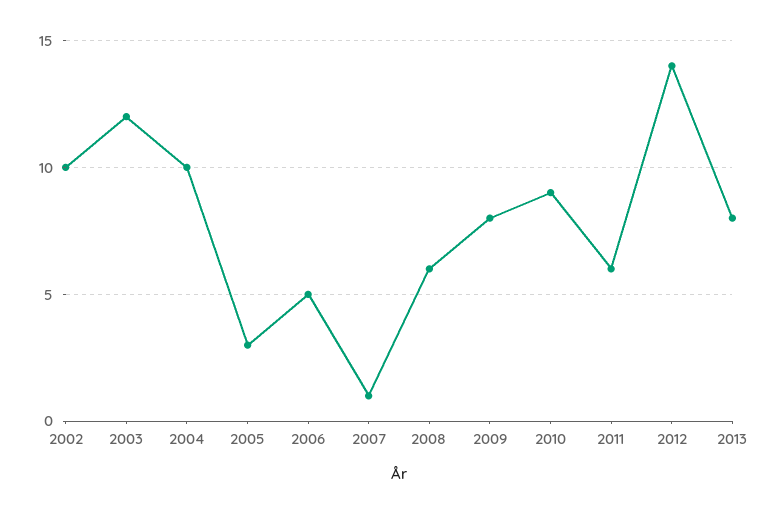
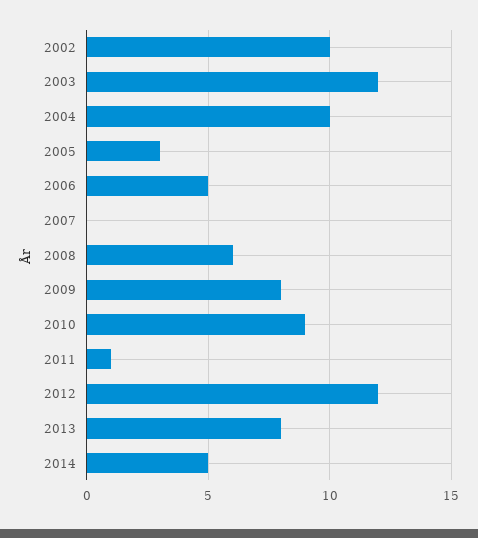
2007: 1 -> 0
2011: 6 -> 1
2012: 14 -> 12
2014: none -> 5

